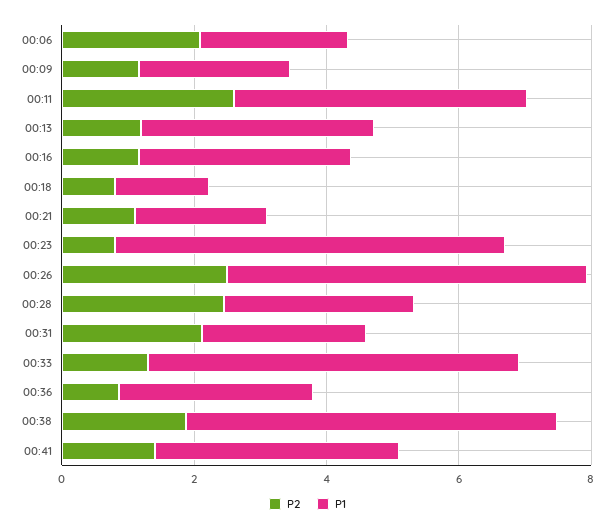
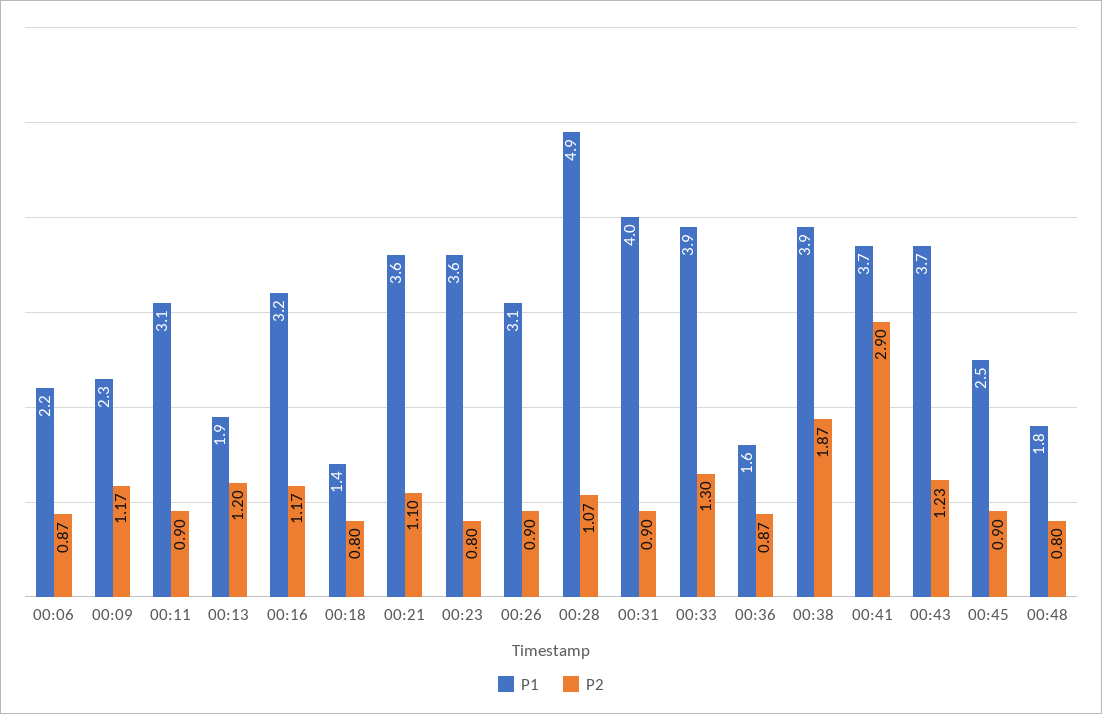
P2, 00:06: 2 -> 0.87
P2, 00:11: 2.5 -> 0.9
P1, 00:11: 4.5 -> 3.1
P1, 00:13: 3.5 -> 1.9
P1, 00:21: 2 -> 3.6
P1, 00:23: 6 -> 3.6
P2, 00:26: 2.5 -> 0.9
P1, 00:26: 5.5 -> 3.1
P2, 00:28: 2.5 -> 1.07
P1, 00:28: 3 -> 4.9
P2, 00:31: 2 -> 0.9
P1, 00:31: 2.5 -> 4
P1, 00:33: 5.5 -> 3.9
P1, 00:36: 3 -> 1.6
P1, 00:38: 5.5 -> 3.9
P2, 00:41: 1.5 -> 2.9
P1, 00:43: none -> 3.7
P2, 00:43: none -> 1.23
P1, 00:45: none -> 2.5
P2, 00:45: none -> 0.9
P1, 00:48: none -> 1.8
P2, 00:48: none -> 0.8

